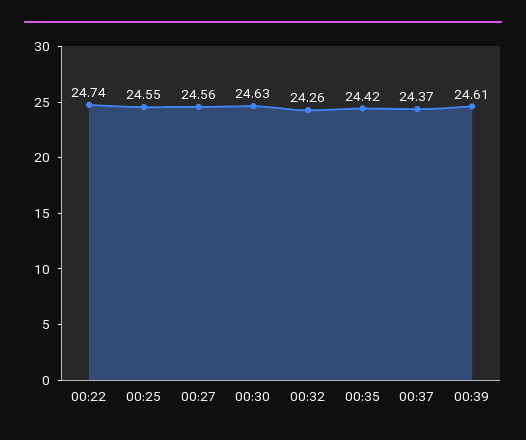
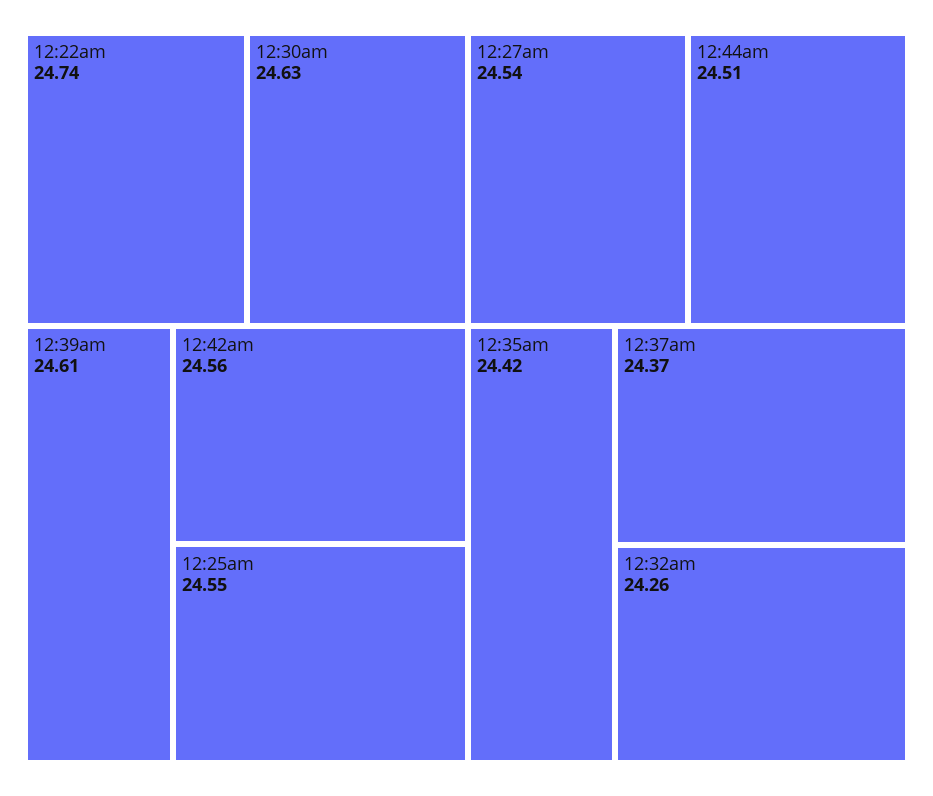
00:27: 24.56 -> 24.54
12:42am: none -> 24.56
12:44am: none -> 24.51

